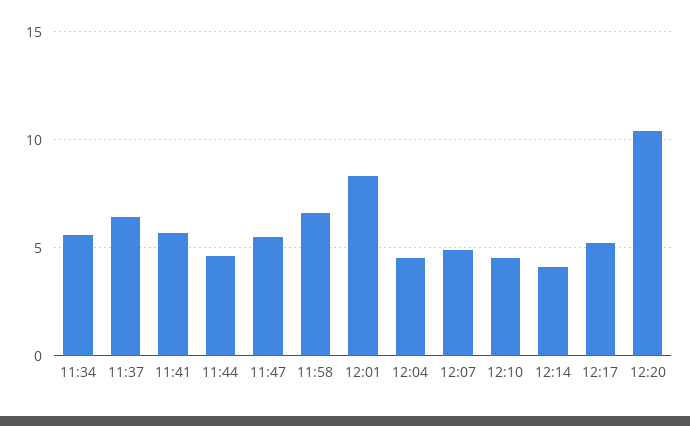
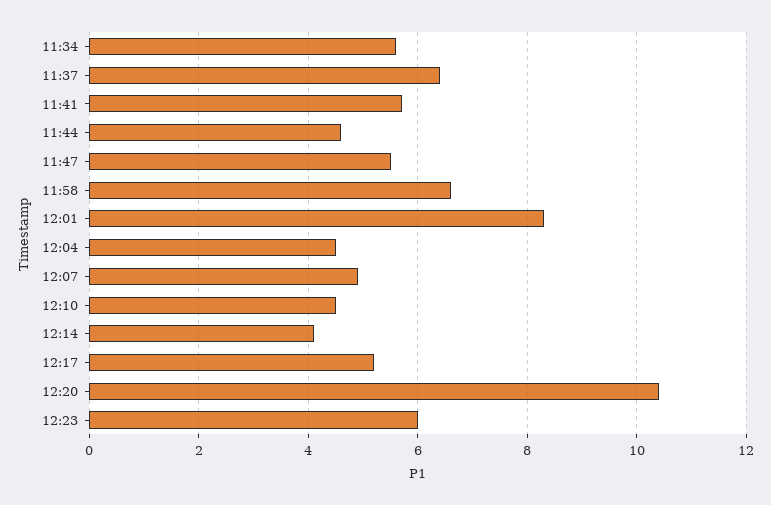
12:23: none -> 6

